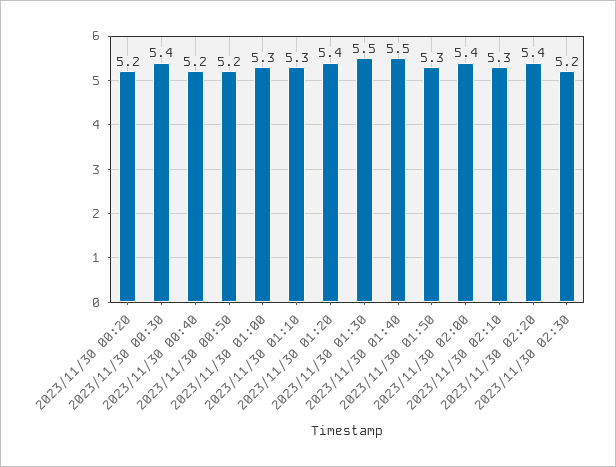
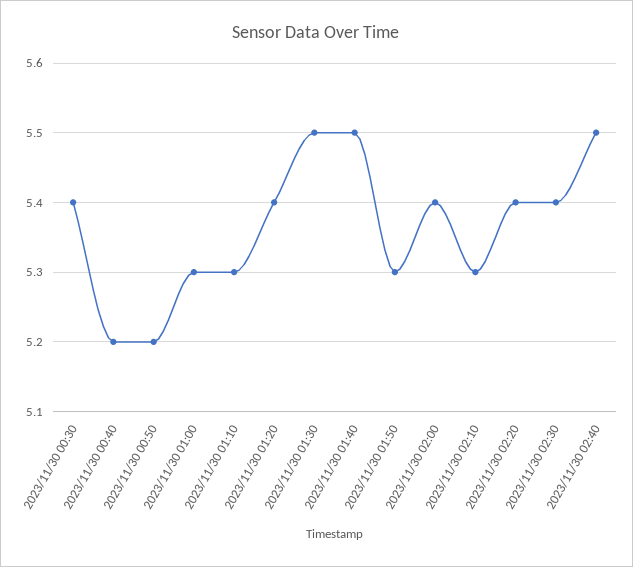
2023/11/30 00:20: 5.2 -> none
2023/11/30 02:30: 5.2 -> 5.4
2023/11/30 02:40: none -> 5.5

